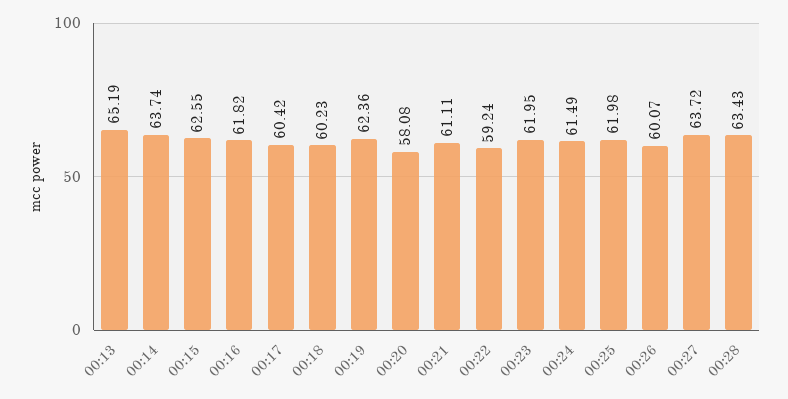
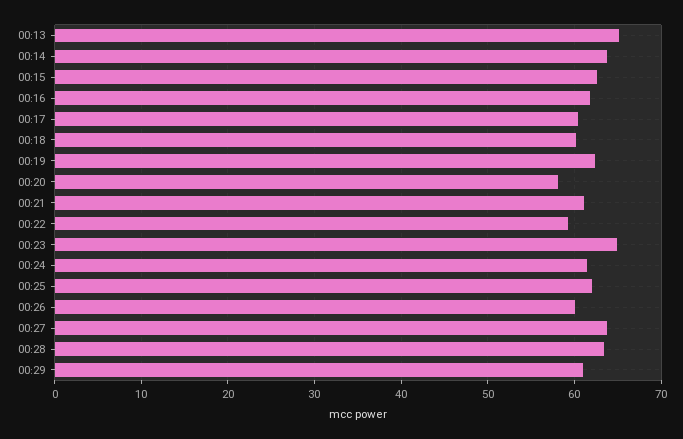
00:23: 61.95 -> 65
00:29: none -> 61

